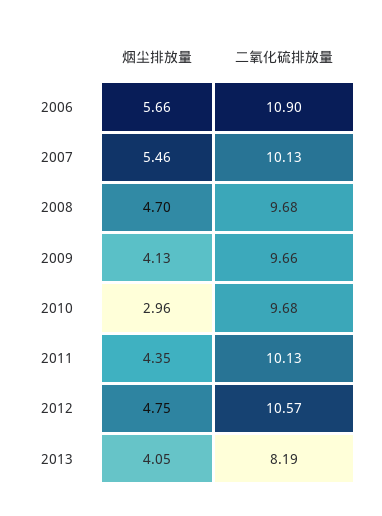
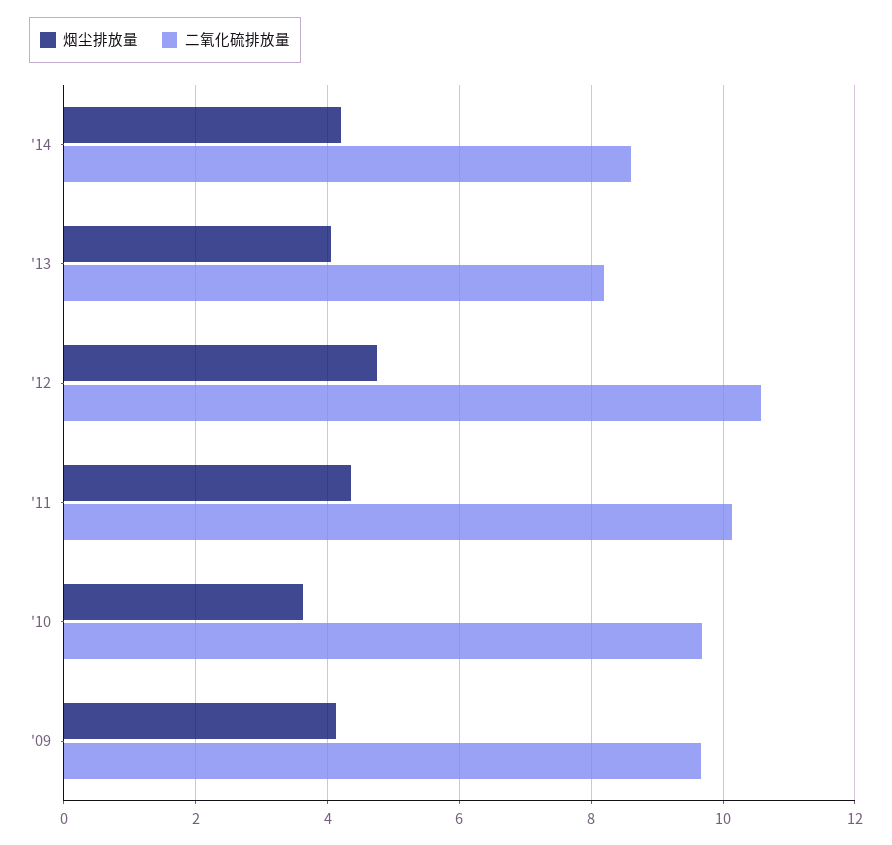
烟尘排放量, 2006: 5.66 -> none
二氧化硫排放量, 2006: 10.9 -> none
烟尘排放量, 2007: 5.46 -> none
二氧化硫排放量, 2007: 10.13 -> none
烟尘排放量, 2008: 4.7 -> none
二氧化硫排放量, 2008: 9.68 -> none
烟尘排放量, 2010: 2.96 -> 3.6
烟尘排放量, '14: none -> 4.2
二氧化硫排放量, '14: none -> 8.6

